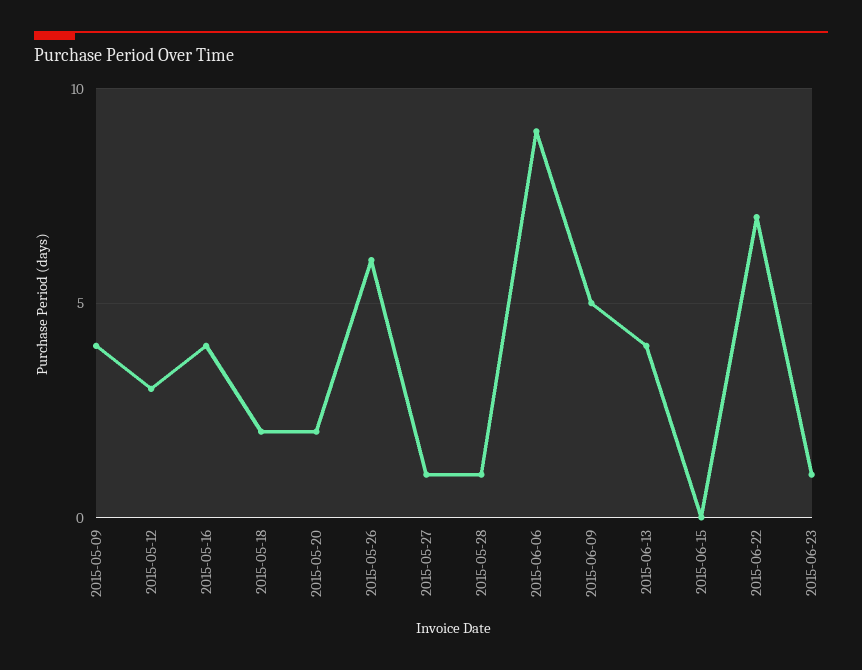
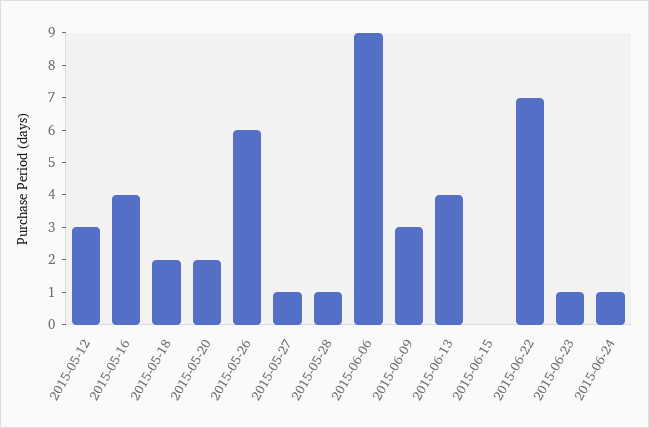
2015-05-09: 4 -> none
2015-06-09: 5 -> 3
2015-06-24: none -> 1

